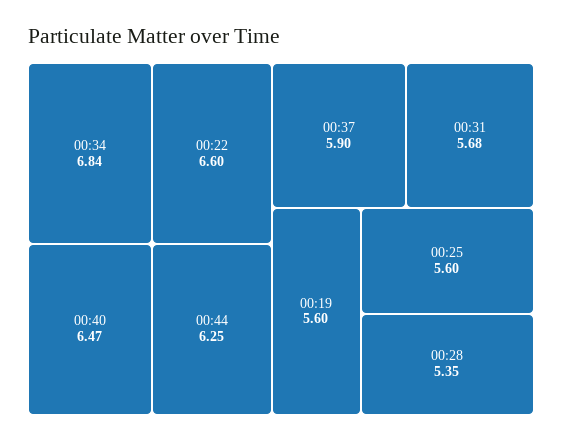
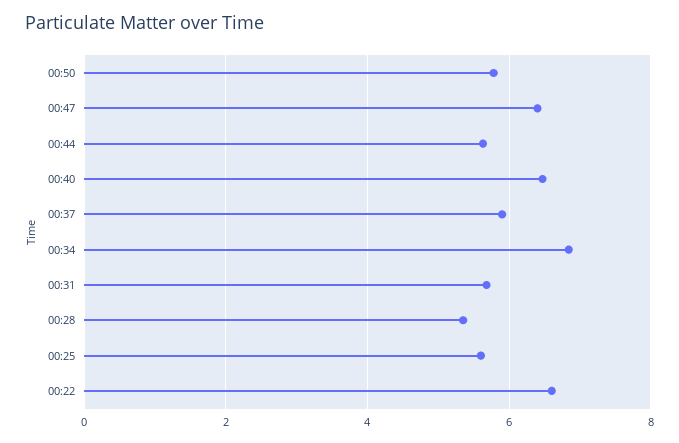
00:44: 6.25 -> 5.6
00:19: 5.6 -> none
00:50: none -> 5.8
00:47: none -> 6.4

